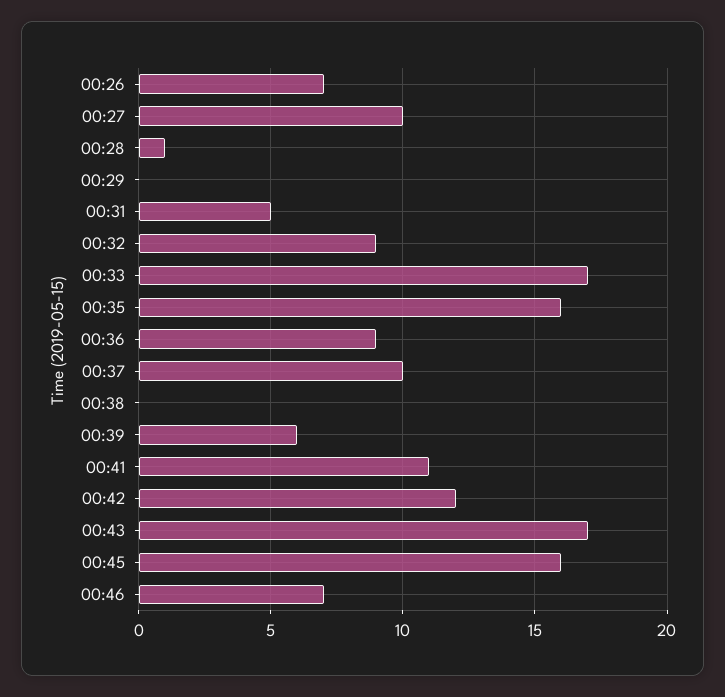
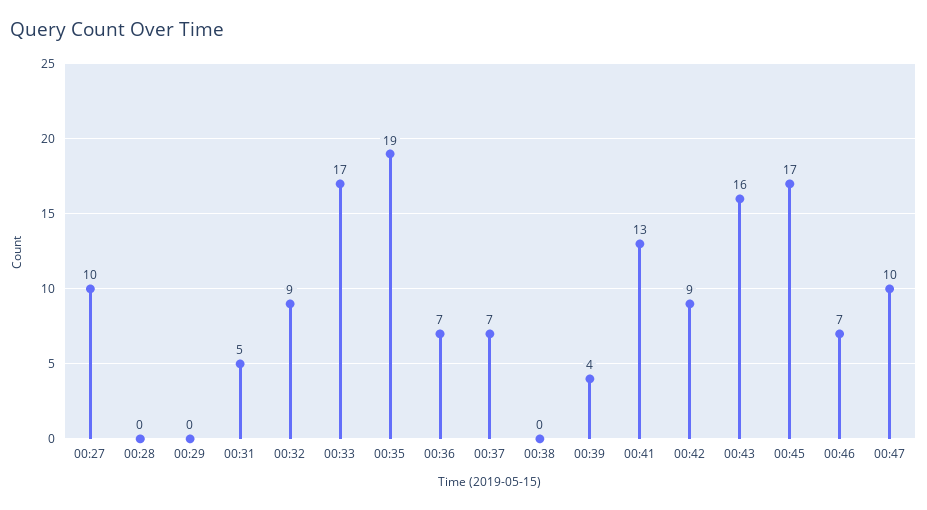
00:26: 7 -> none
00:28: 1 -> 0
00:35: 16 -> 19
00:36: 9 -> 7
00:37: 10 -> 7
00:39: 6 -> 4
00:41: 11 -> 13
00:42: 12 -> 9
00:43: 17 -> 16
00:45: 16 -> 17
00:47: none -> 10

